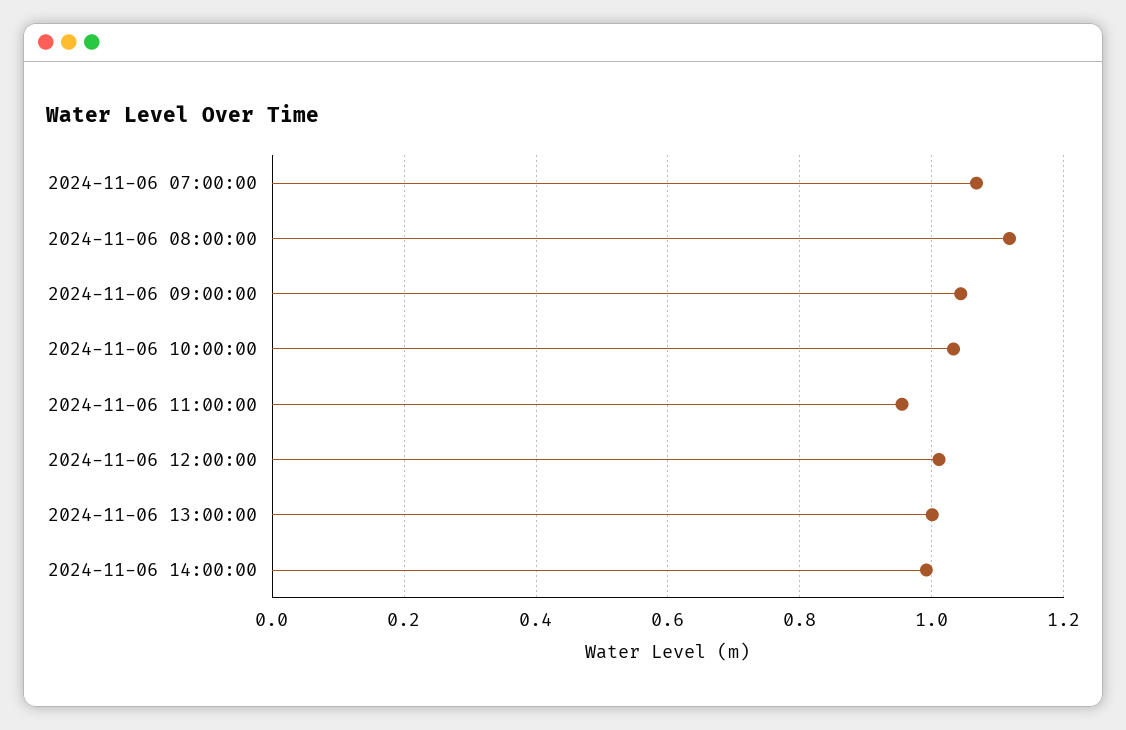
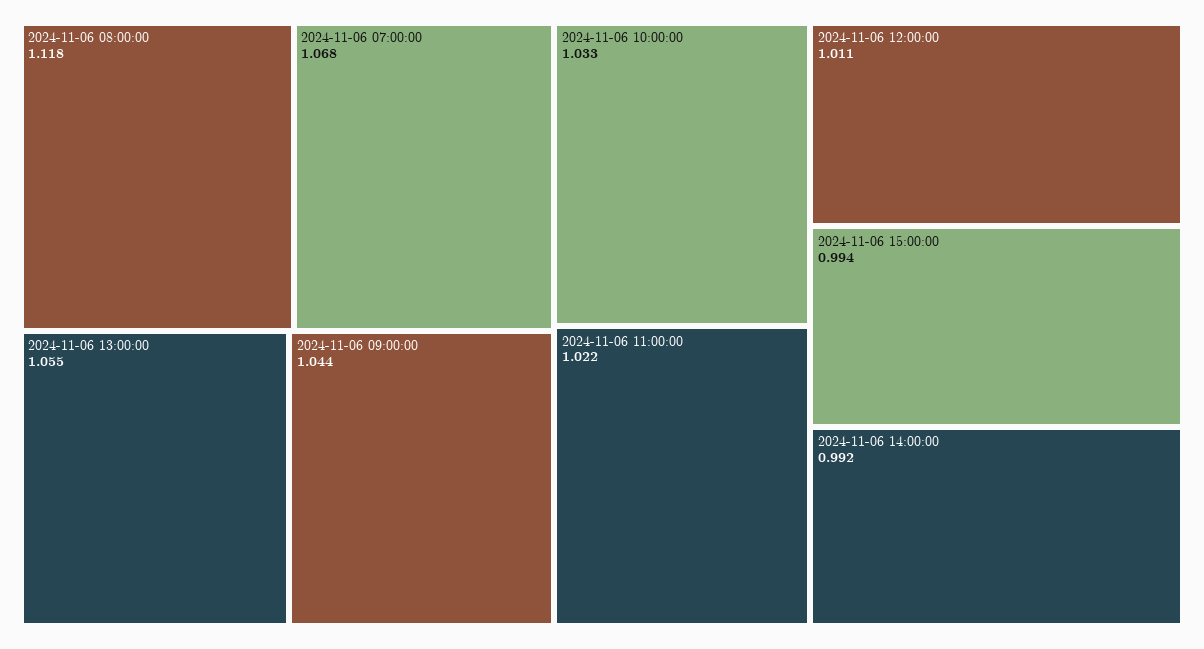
2024-11-06 11:00:00: 0.96 -> 1.022
2024-11-06 13:00:00: 1 -> 1.055
2024-11-06 15:00:00: none -> 0.994

